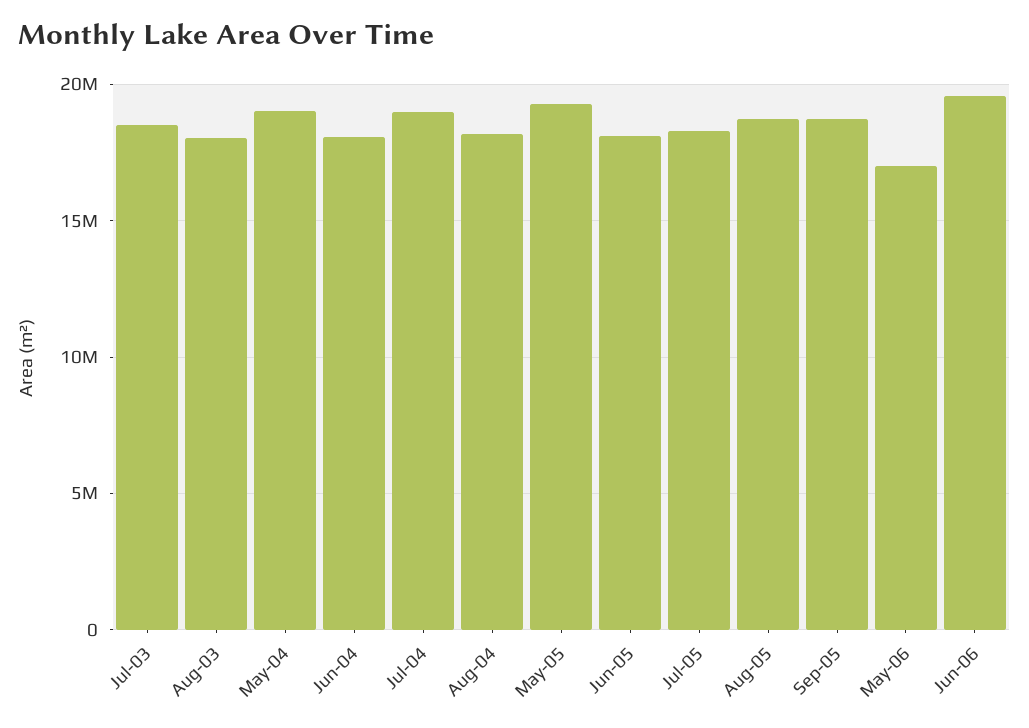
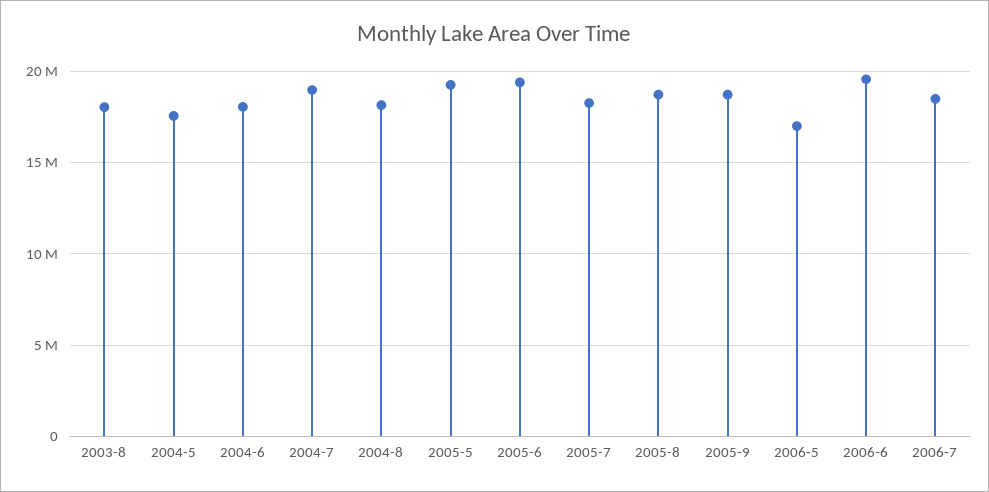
Jul-03: 18500000 -> none
May-04: 19000000 -> 17500000
Jun-05: 18000000 -> 19500000
2006-7: none -> 18500000

